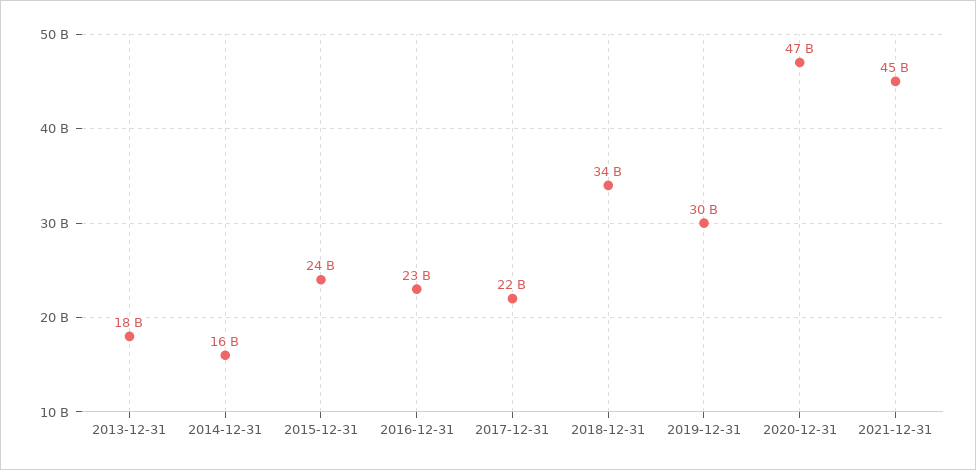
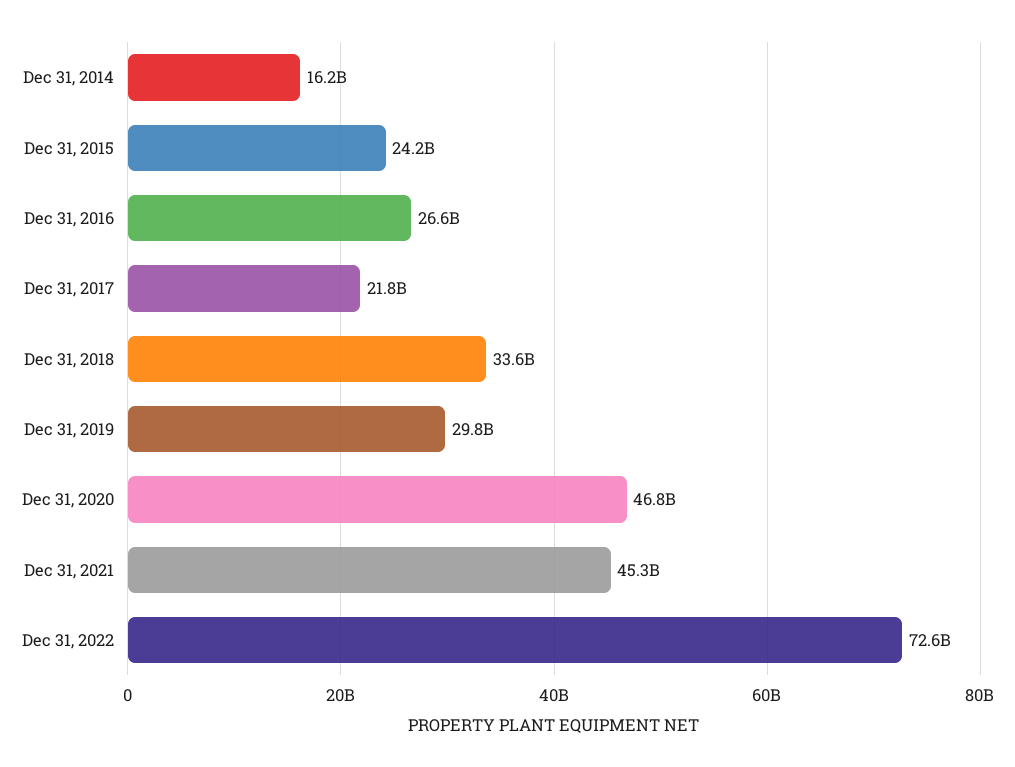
2013-12-31: 18000000000 -> none
2016-12-31: 23000000000 -> 26600000000
Dec 31, 2022: none -> 72600000000

